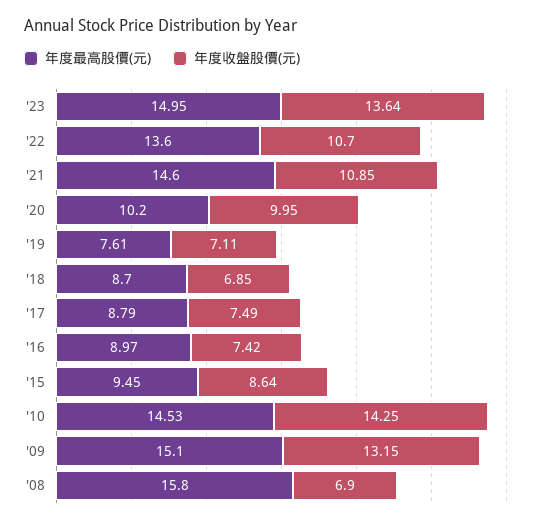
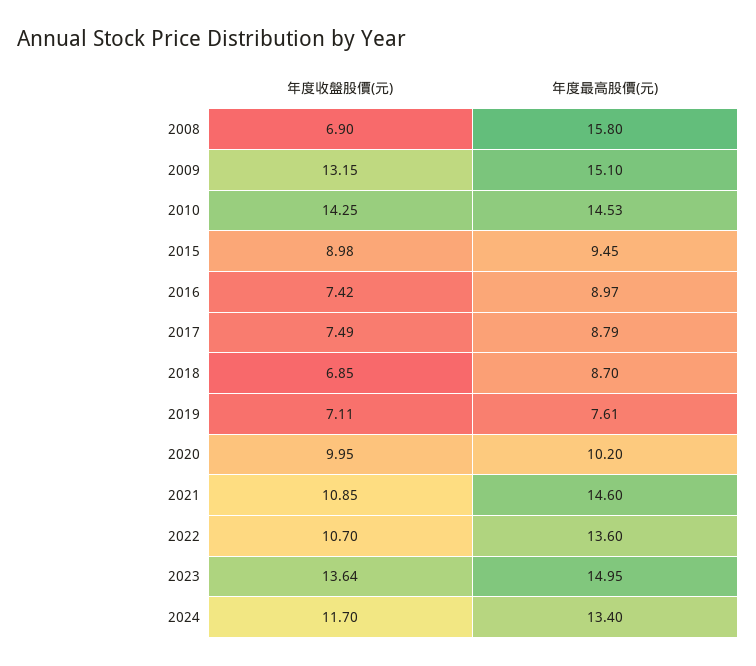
年度收盤股價(元), '15: 8.64 -> 8.98
年度收盤股價(元), 2024: none -> 11.7
年度最高股價(元), 2024: none -> 13.4

